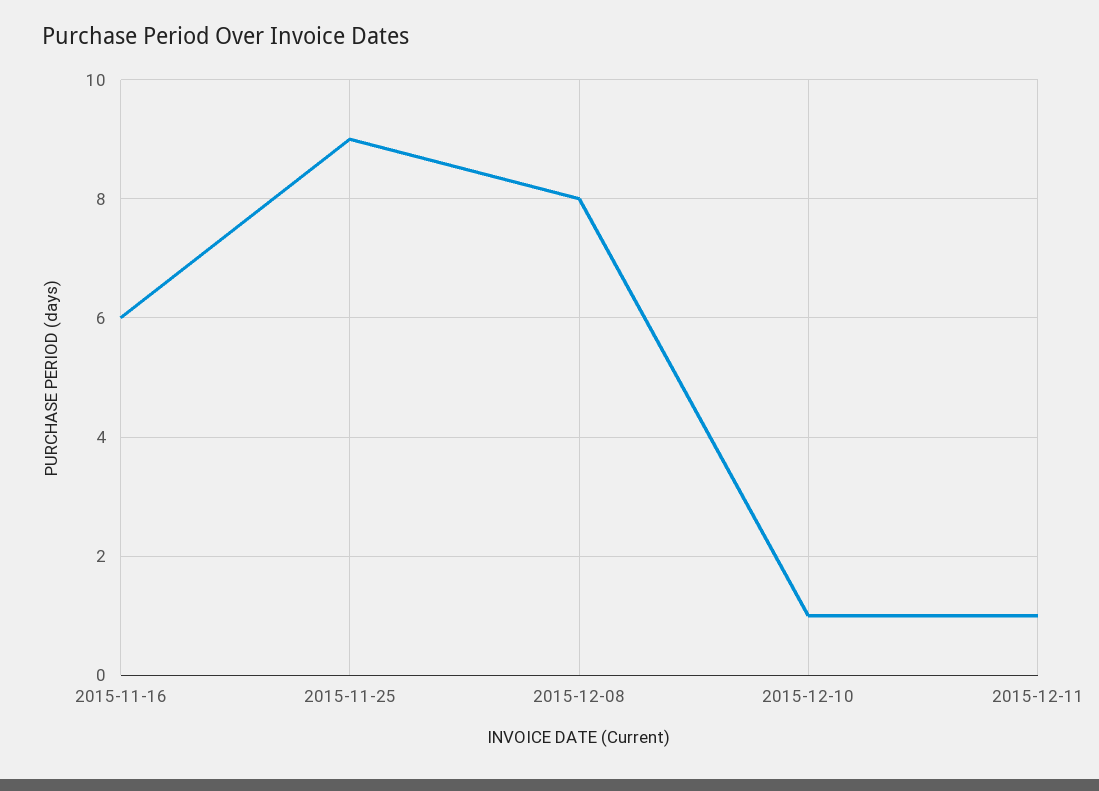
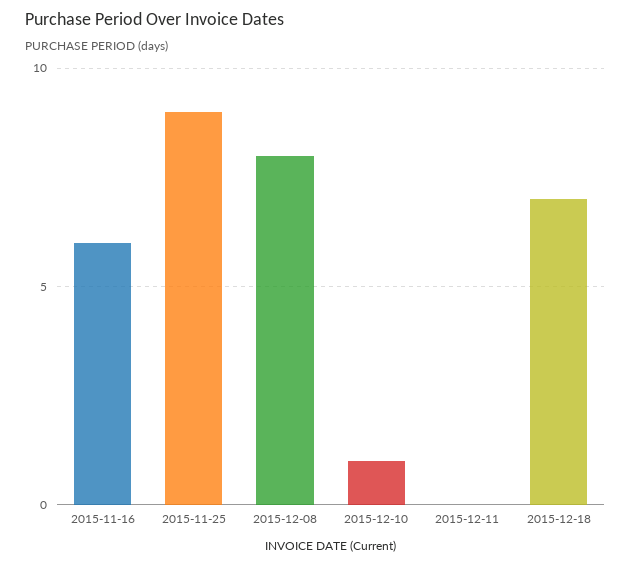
2015-12-11: 1 -> 0
2015-12-18: none -> 7

